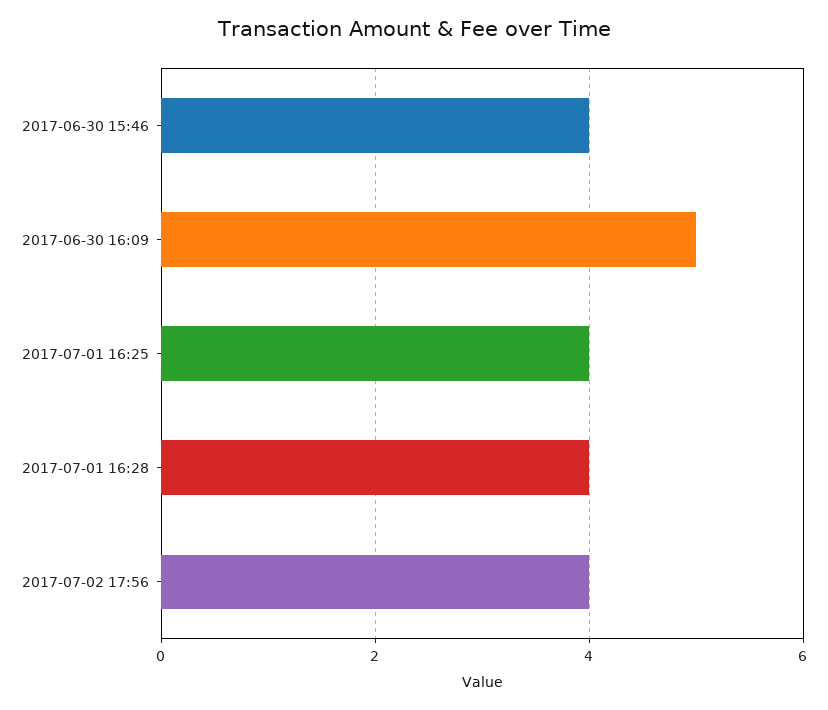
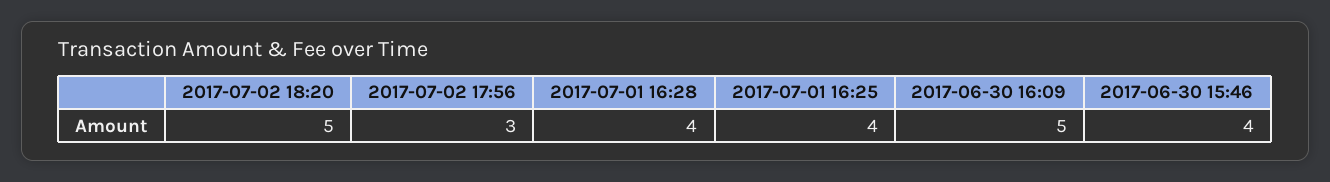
2017-07-02 17:56: 4 -> 3
2017-07-02 18:20: none -> 5

